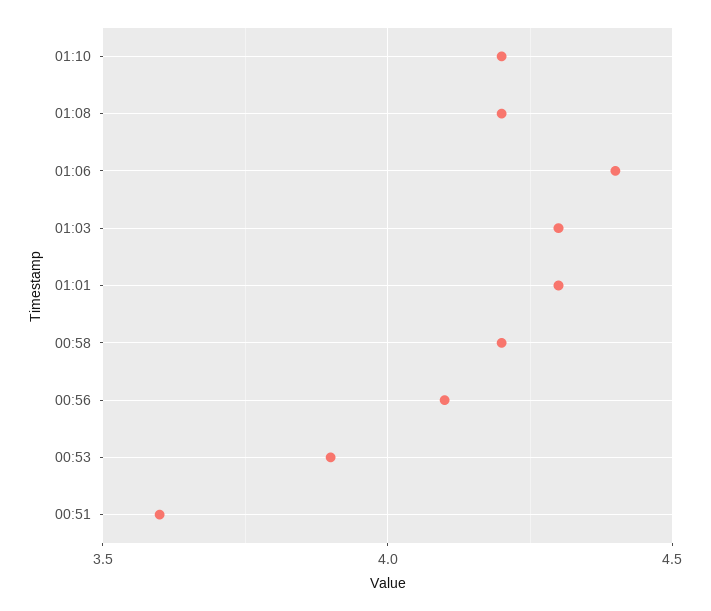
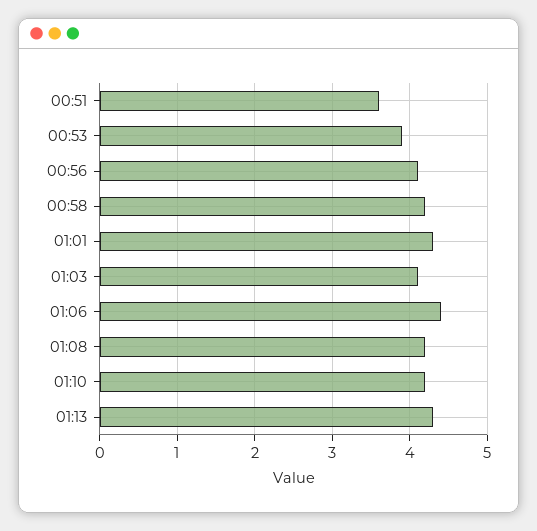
01:03: 4.3 -> 4.1
01:13: none -> 4.3

